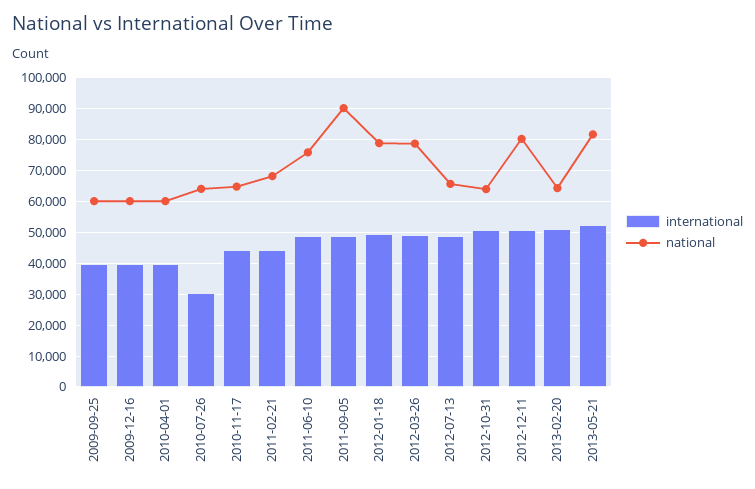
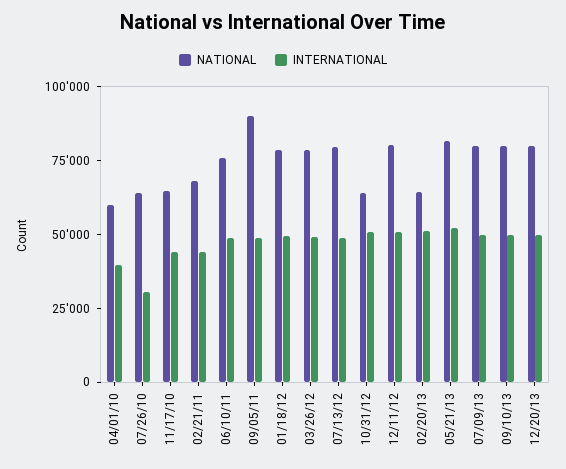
international, 2009-09-25: 40000 -> none
national, 2009-09-25: 60000 -> none
international, 2009-12-16: 40000 -> none
national, 2009-12-16: 60000 -> none
national, 2012-07-13: 66000 -> 80000
national, 07/09/13: none -> 80000
international, 07/09/13: none -> 50000
national, 09/10/13: none -> 80000
international, 09/10/13: none -> 50000
national, 12/20/13: none -> 80000
international, 12/20/13: none -> 50000

